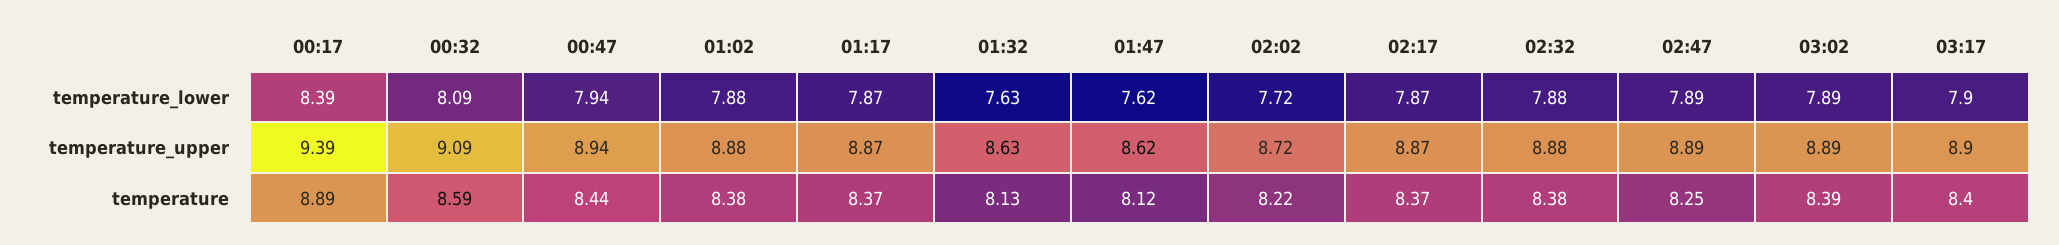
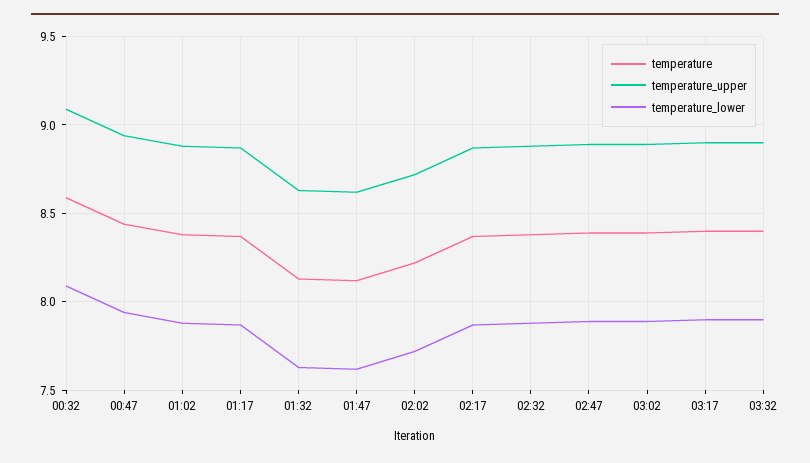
temperature_lower, 00:17: 8.39 -> none
temperature_upper, 00:17: 9.39 -> none
temperature, 00:17: 8.89 -> none
temperature, 02:47: 8.25 -> 8.4
temperature, 03:32: none -> 8.4
temperature_upper, 03:32: none -> 8.9
temperature_lower, 03:32: none -> 7.9

